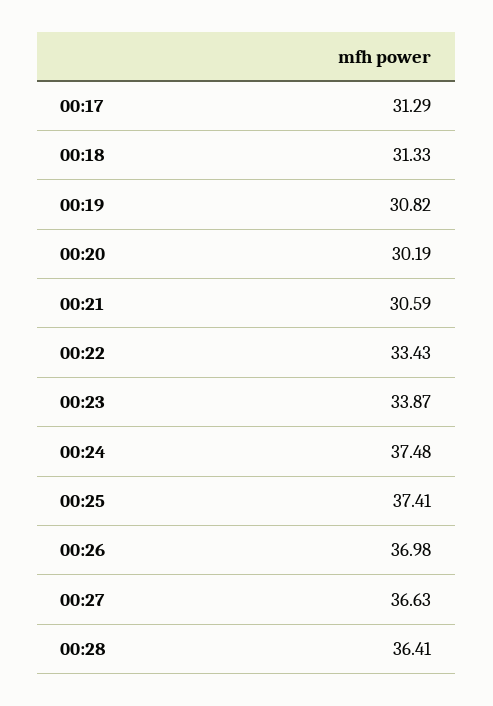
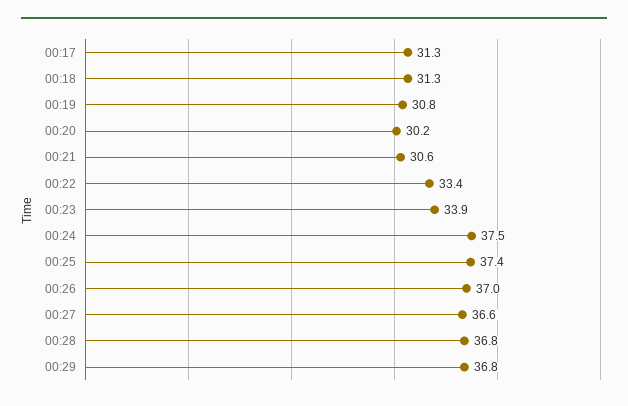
00:28: 36.41 -> 36.8
00:29: none -> 36.8

